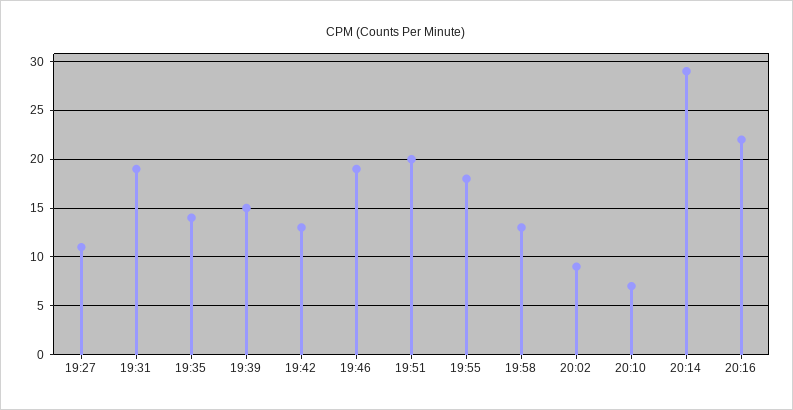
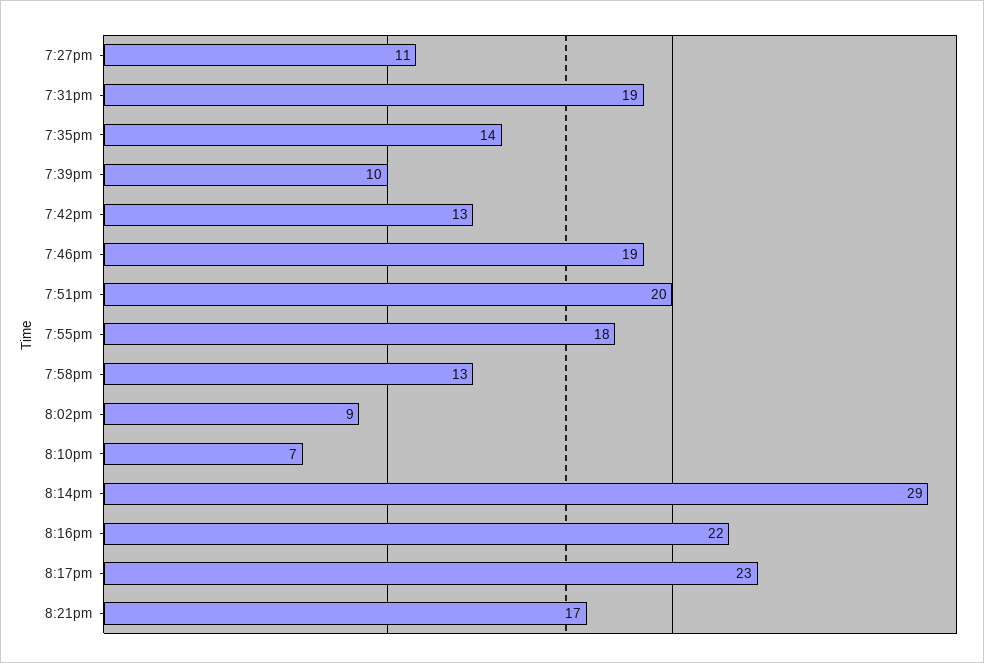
19:39: 15 -> 10
8:17pm: none -> 23
8:21pm: none -> 17

